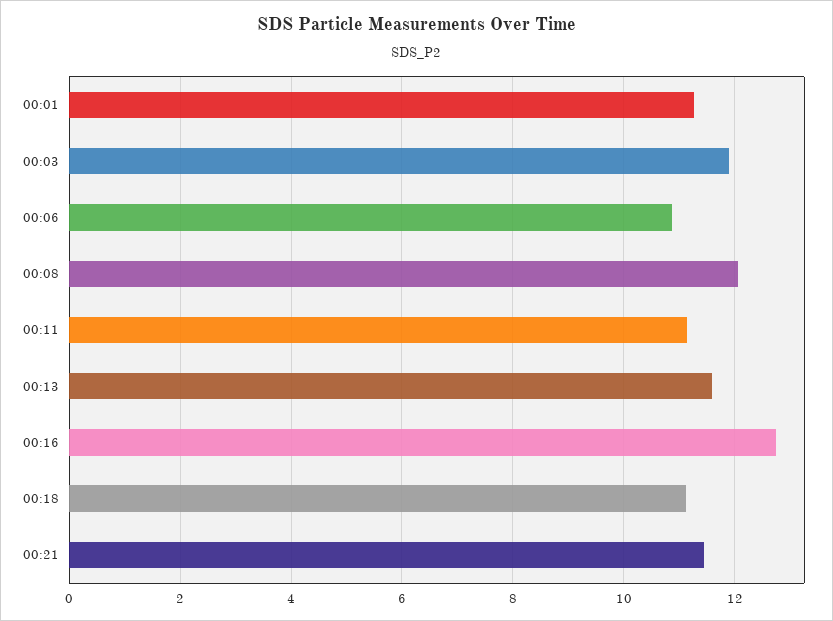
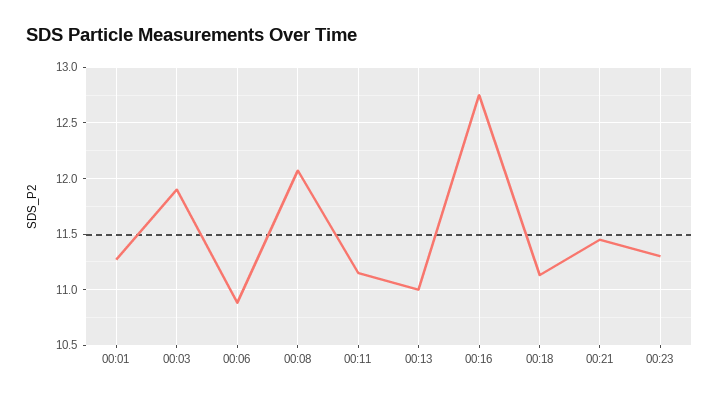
00:13: 11.6 -> 11
00:23: none -> 11.3

